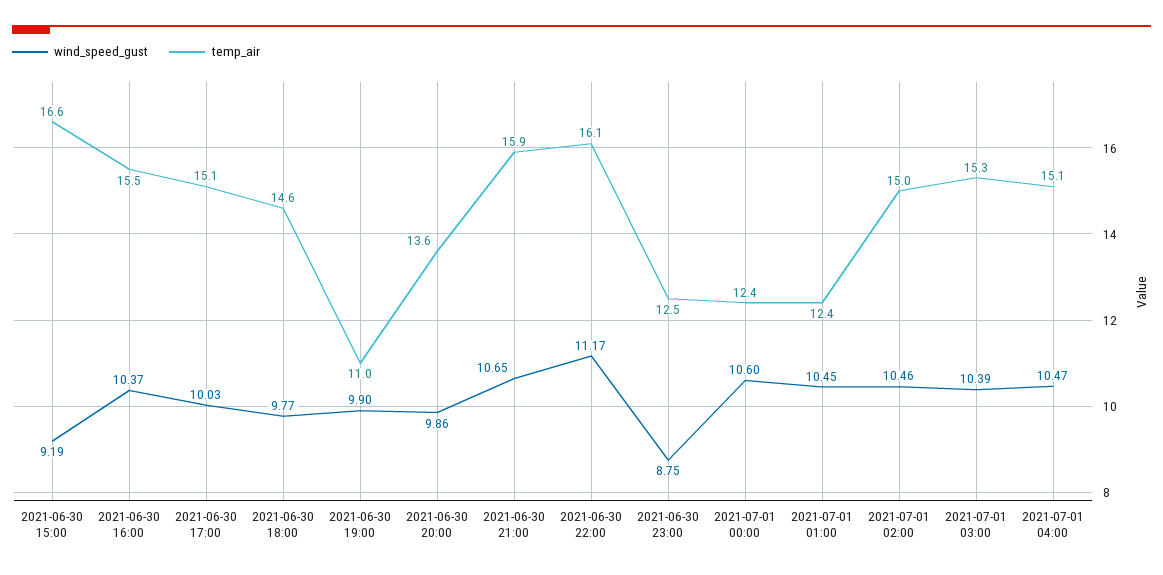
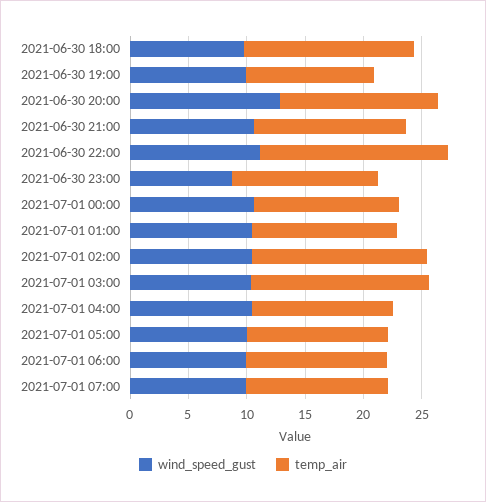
wind_speed_gust, 2021-06-30 15:00: 9.19 -> none
temp_air, 2021-06-30 15:00: 16.6 -> none
wind_speed_gust, 2021-06-30 16:00: 10.37 -> none
temp_air, 2021-06-30 16:00: 15.5 -> none
wind_speed_gust, 2021-06-30 17:00: 10.03 -> none
temp_air, 2021-06-30 17:00: 15.1 -> none
wind_speed_gust, 2021-06-30 20:00: 9.86 -> 13
temp_air, 2021-06-30 21:00: 15.9 -> 13
temp_air, 2021-07-01 04:00: 15.1 -> 12
wind_speed_gust, 2021-07-01 05:00: none -> 10
temp_air, 2021-07-01 05:00: none -> 12
wind_speed_gust, 2021-07-01 06:00: none -> 10
temp_air, 2021-07-01 06:00: none -> 12
wind_speed_gust, 2021-07-01 07:00: none -> 10
temp_air, 2021-07-01 07:00: none -> 12

